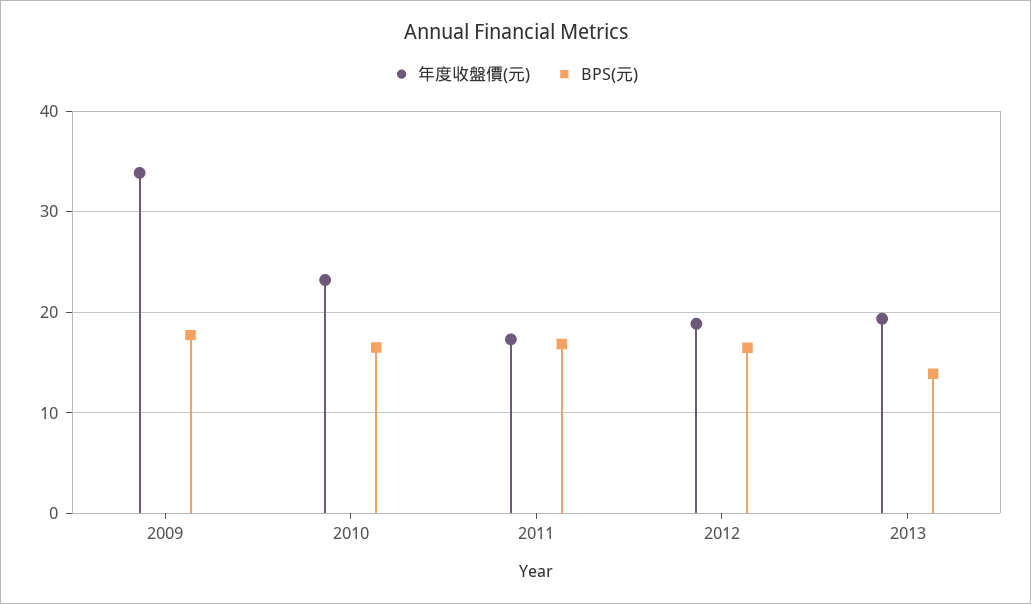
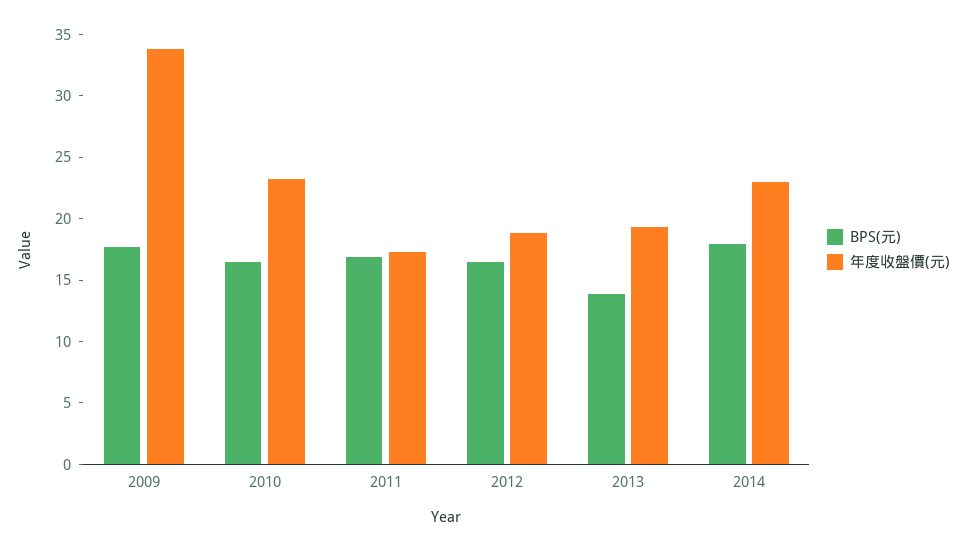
BPS(元), 2014: none -> 18
年度收盤價(元), 2014: none -> 23

